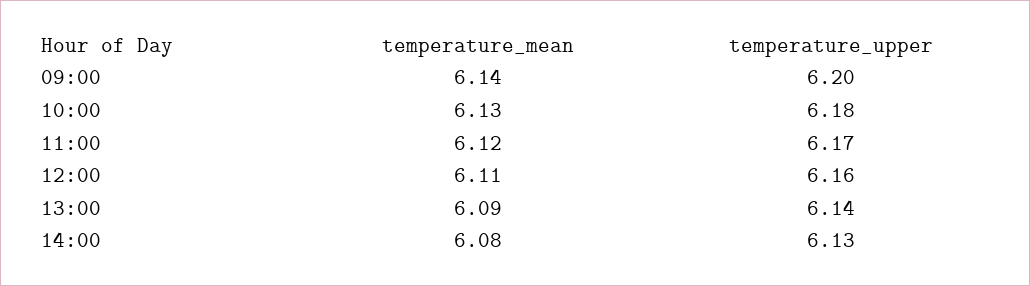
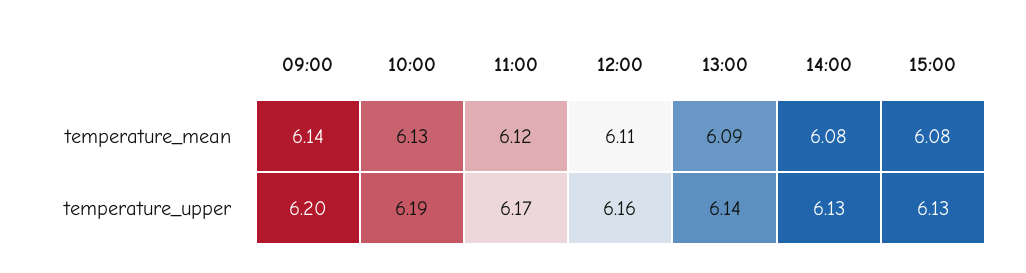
temperature_upper, 10:00: 6.18 -> 6.19
temperature_mean, 15:00: none -> 6.08
temperature_upper, 15:00: none -> 6.13

